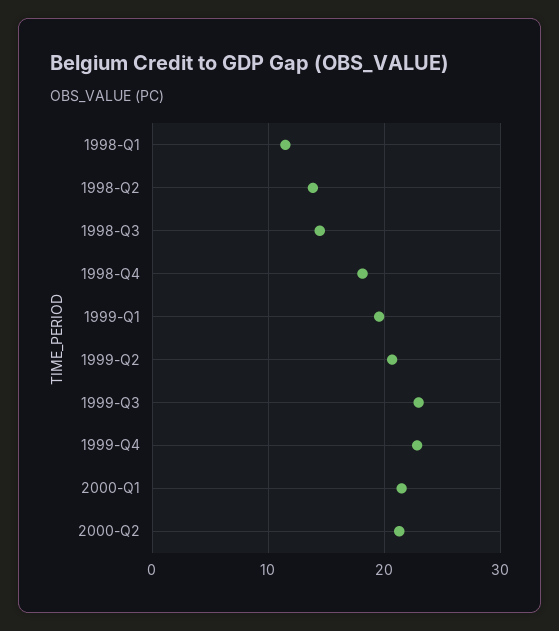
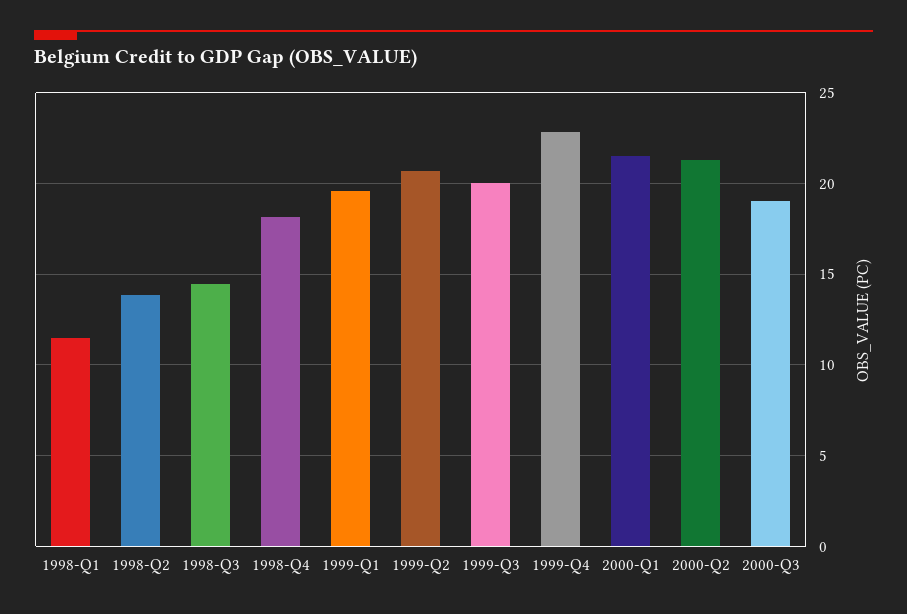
1999-Q3: 23 -> 20
2000-Q3: none -> 19

